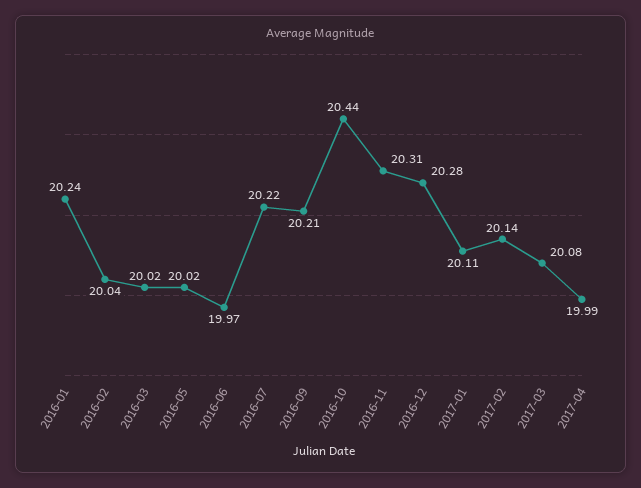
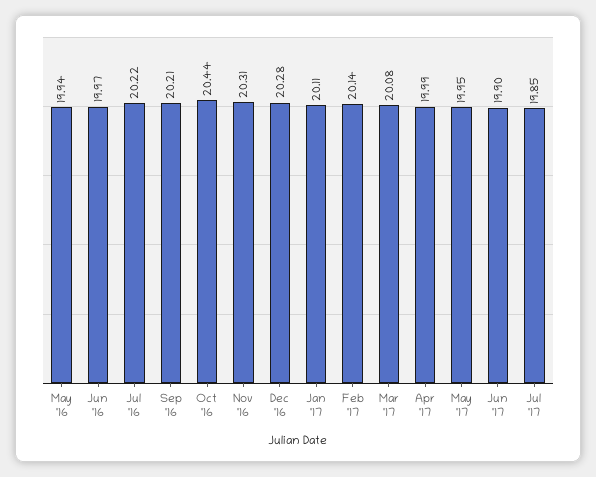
2016-01: 20.24 -> none
2016-02: 20.04 -> none
2016-03: 20.02 -> none
2016-05: 20.02 -> 19.94
May '17: none -> 19.95
Jun '17: none -> 19.9
Jul '17: none -> 19.85

